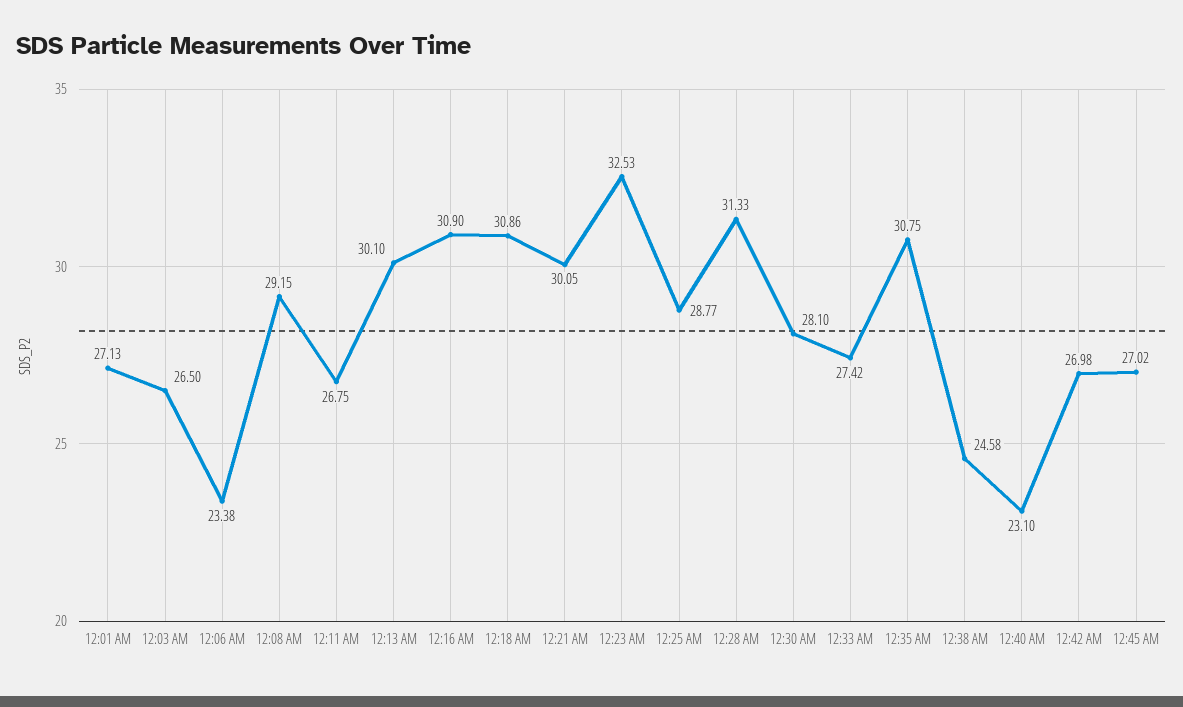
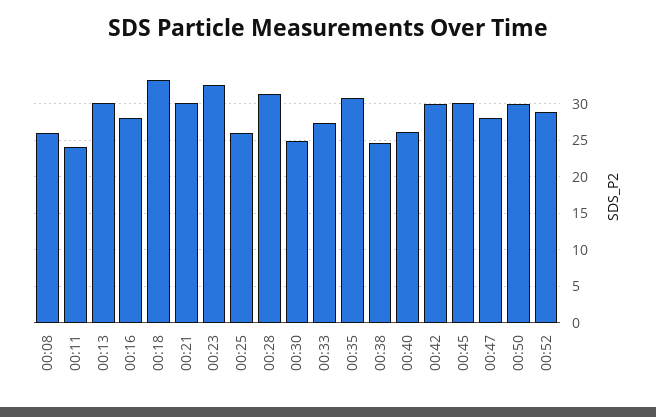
12:01 AM: 27.13 -> none
12:03 AM: 26.5 -> none
12:06 AM: 23.38 -> none
12:08 AM: 29.15 -> 26
12:11 AM: 26.75 -> 24
12:16 AM: 30.9 -> 28
12:18 AM: 30.86 -> 33
12:25 AM: 28.77 -> 26
12:30 AM: 28.1 -> 25
12:40 AM: 23.1 -> 26
12:42 AM: 26.98 -> 30
12:45 AM: 27.02 -> 30
00:47: none -> 28
00:50: none -> 30
00:52: none -> 29

